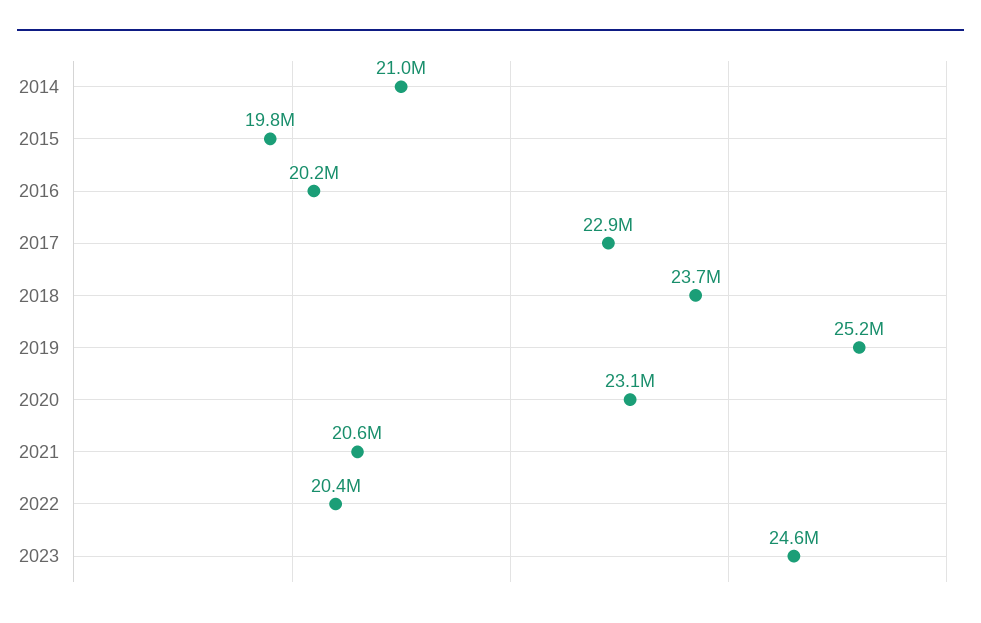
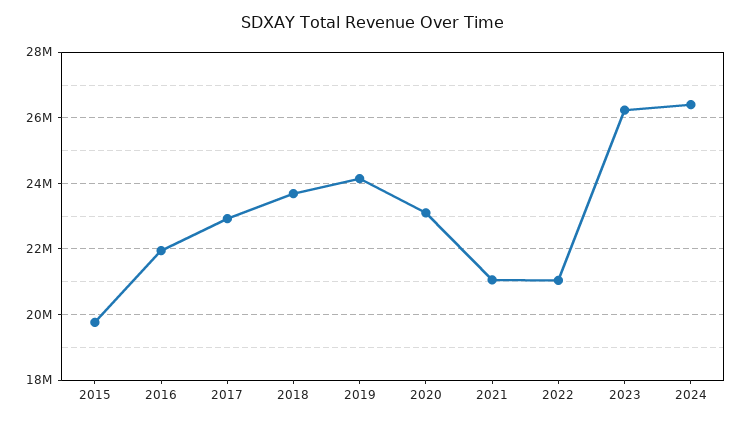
2014: 21000000 -> none
2016: 20200000 -> 22000000
2019: 25200000 -> 24200000
2021: 20600000 -> 21000000
2022: 20400000 -> 21000000
2023: 24600000 -> 26200000
2024: none -> 26400000

